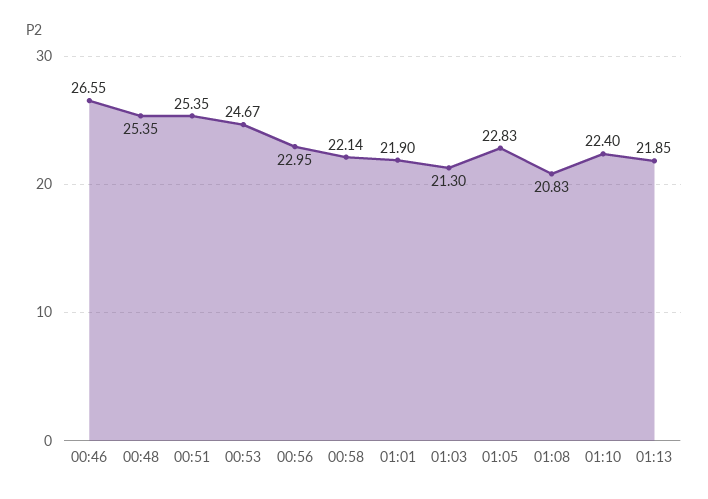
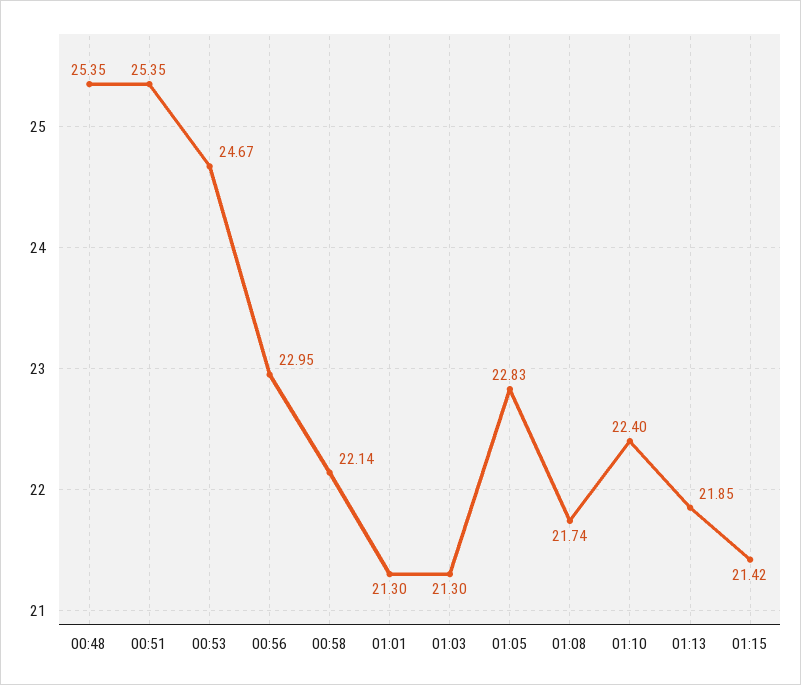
00:46: 26.55 -> none
01:01: 21.9 -> 21.3
01:08: 20.83 -> 21.74
01:15: none -> 21.42

